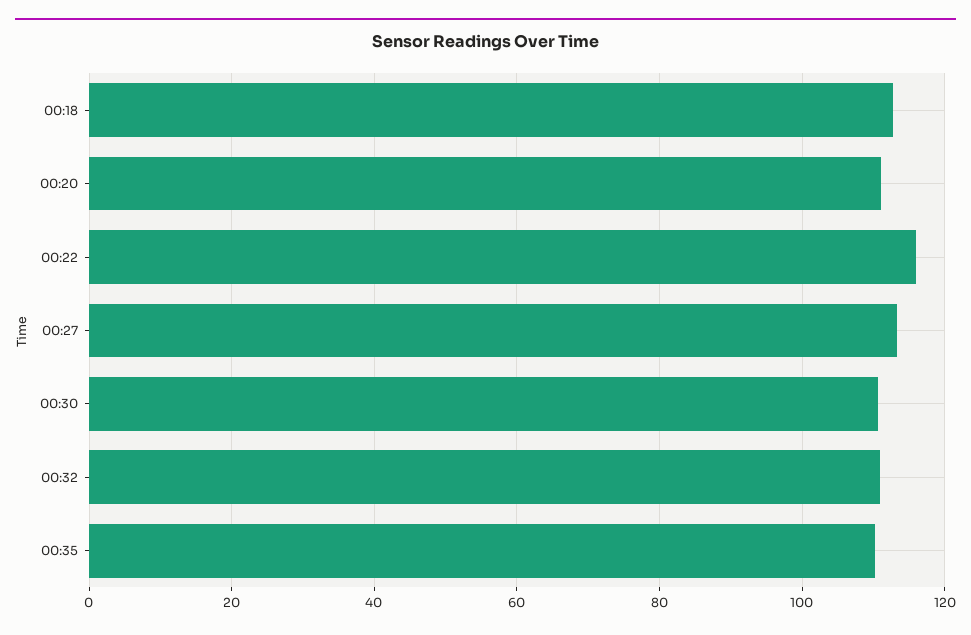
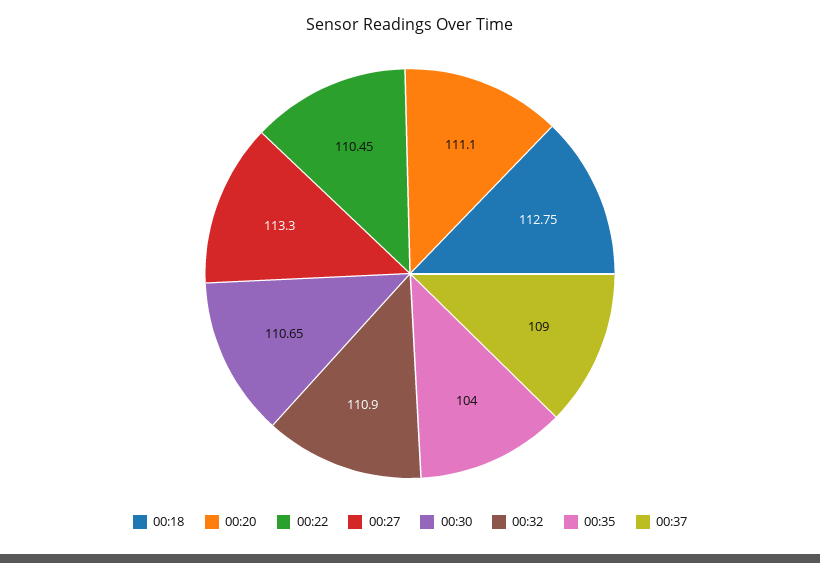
00:22: 116 -> 110.45
00:35: 110 -> 104
00:37: none -> 109

